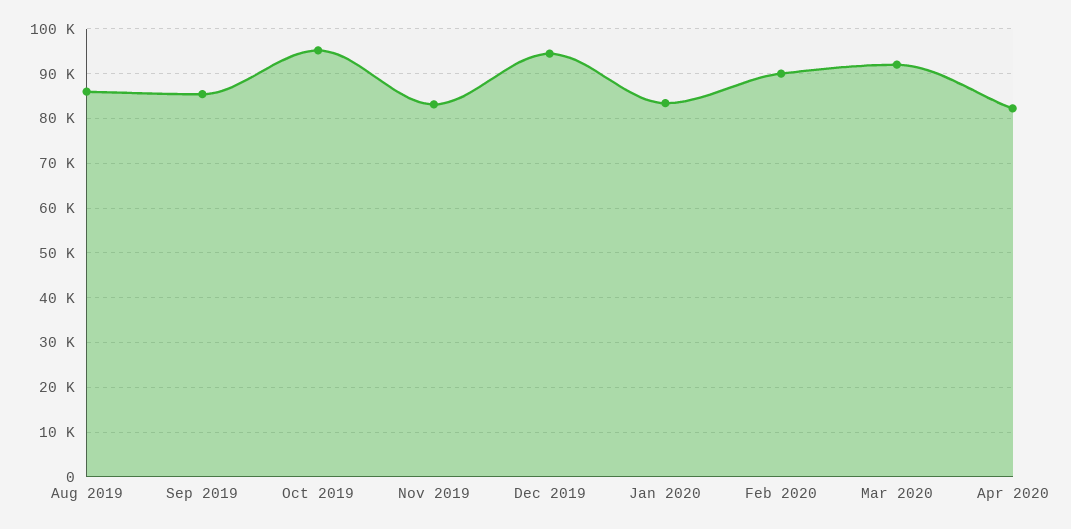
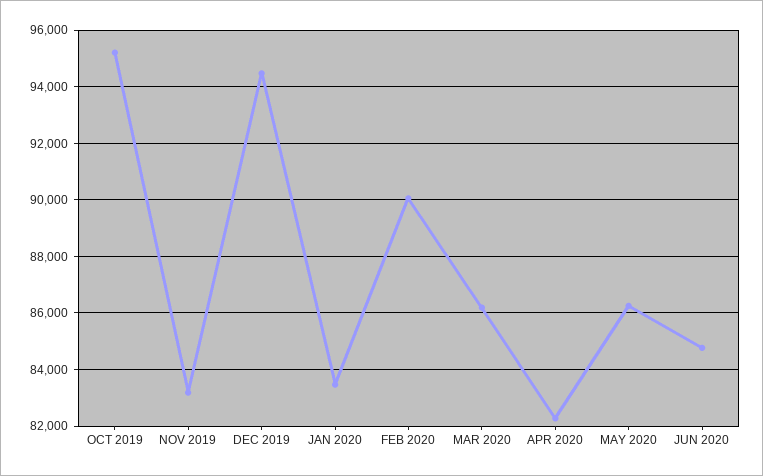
Aug 2019: 86000 -> none
Sep 2019: 86000 -> none
Mar 2020: 92000 -> 86250
MAY 2020: none -> 86250
JUN 2020: none -> 84750

